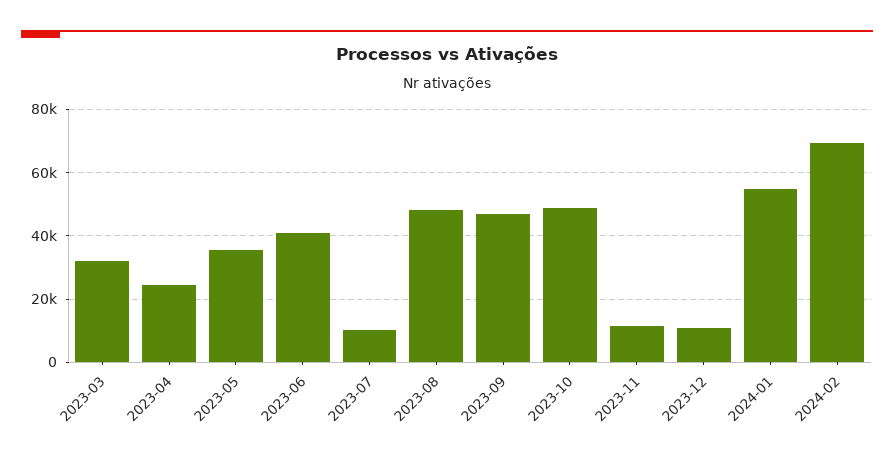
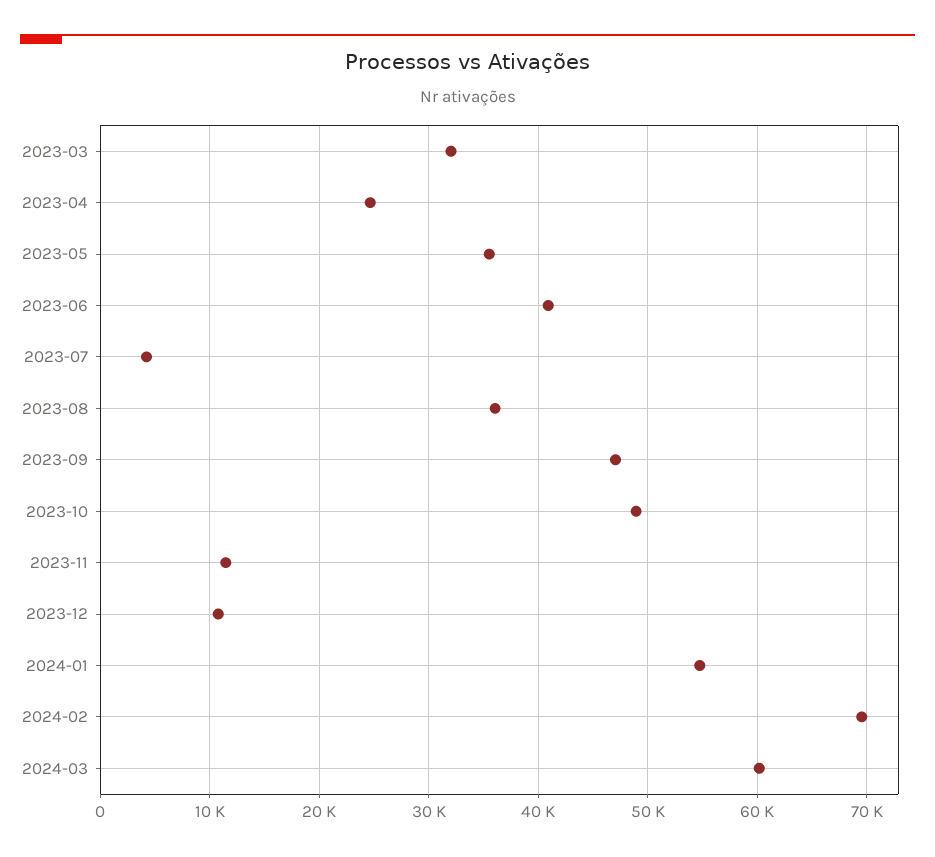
2023-07: 10000 -> 4000
2023-08: 48000 -> 36000
2024-03: none -> 60000

